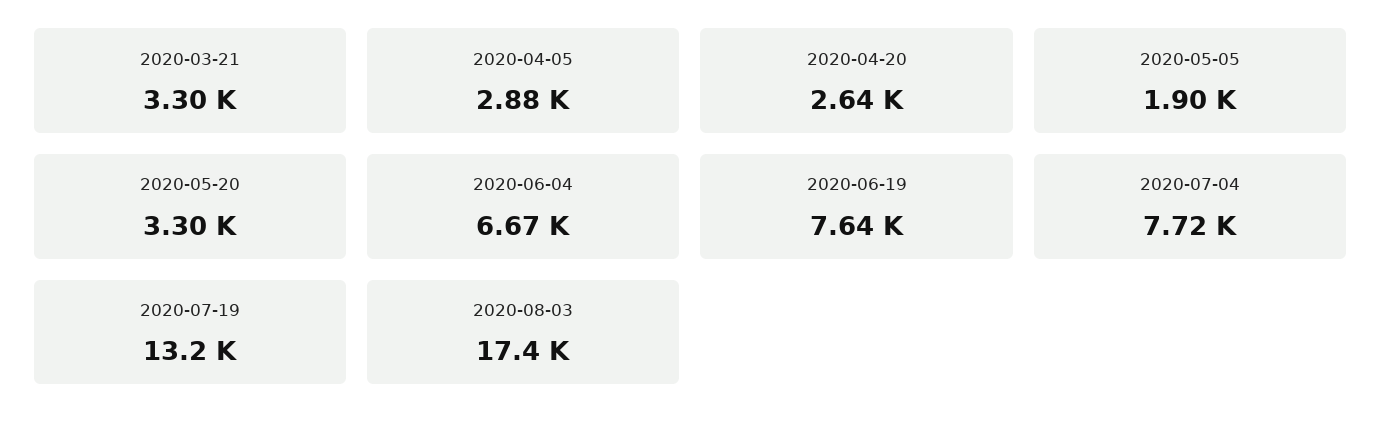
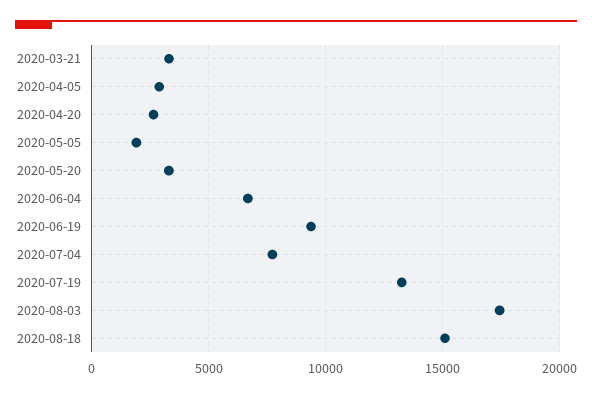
2020-06-19: 7640 -> 9500
2020-08-18: none -> 15000

